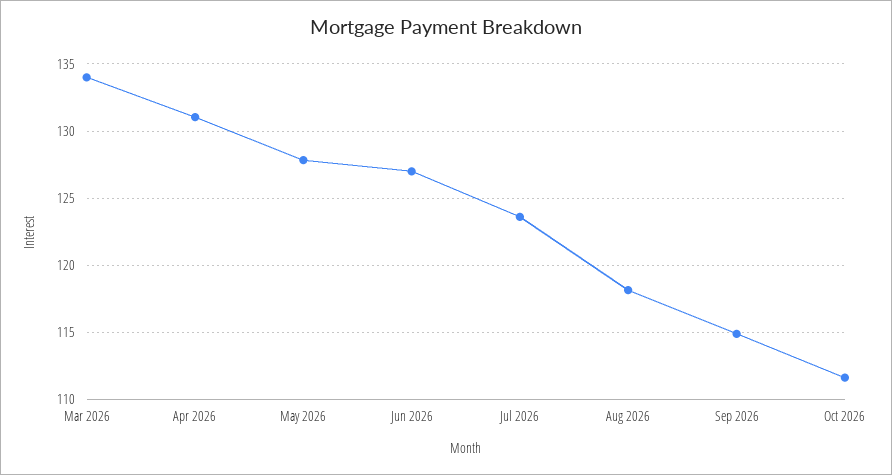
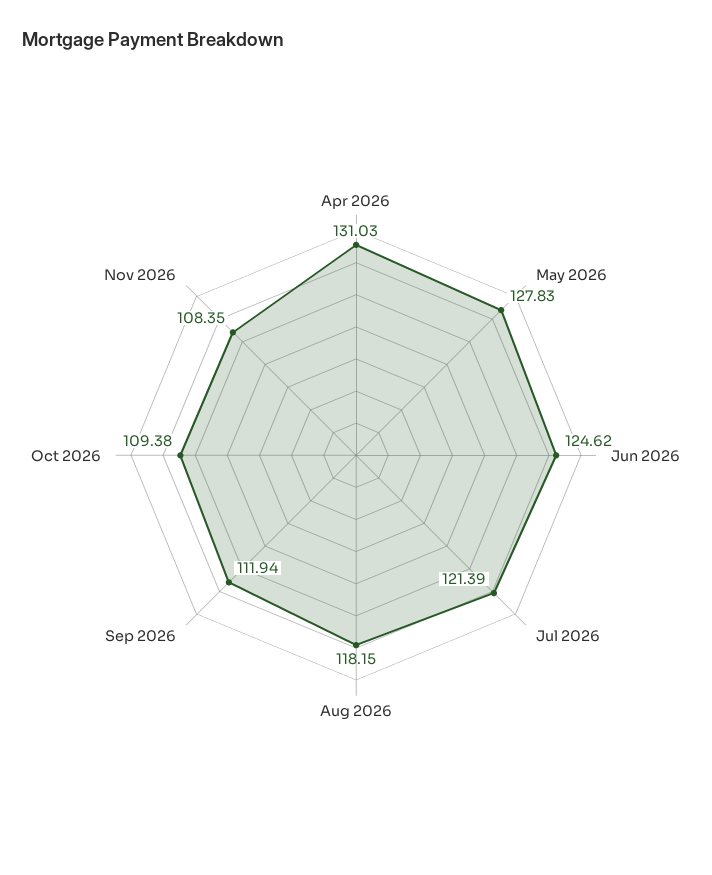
Mar 2026: 134 -> none
Jun 2026: 127 -> 124.62
Jul 2026: 123.5 -> 121.39
Sep 2026: 115 -> 111.94
Oct 2026: 111.5 -> 109.38
Nov 2026: none -> 108.35

